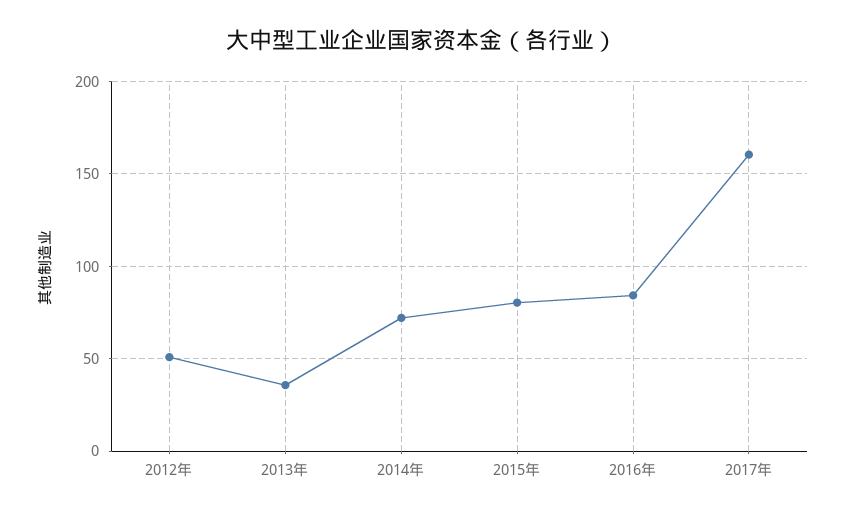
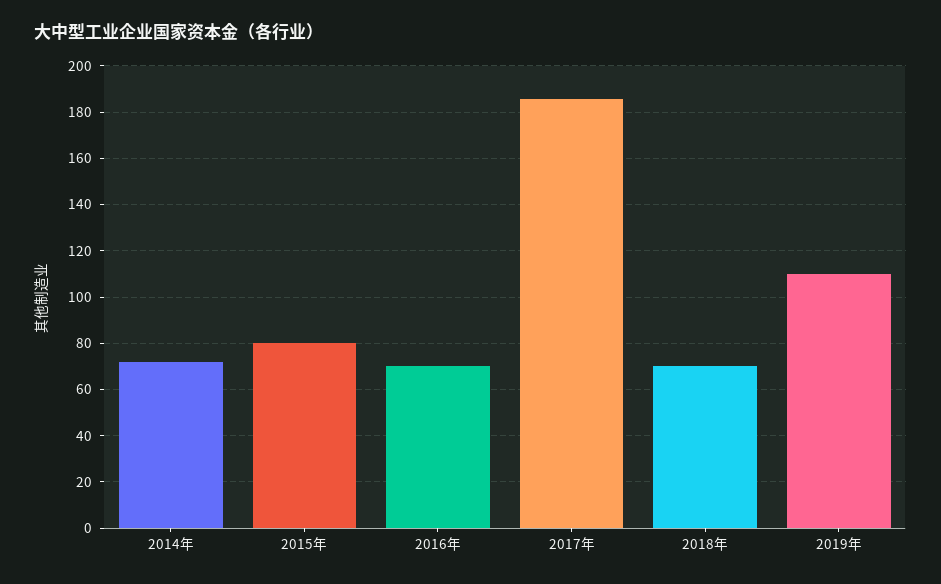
2012年: 50 -> none
2013年: 35 -> none
2016年: 85 -> 70
2017年: 160 -> 185
2018年: none -> 70
2019年: none -> 110

